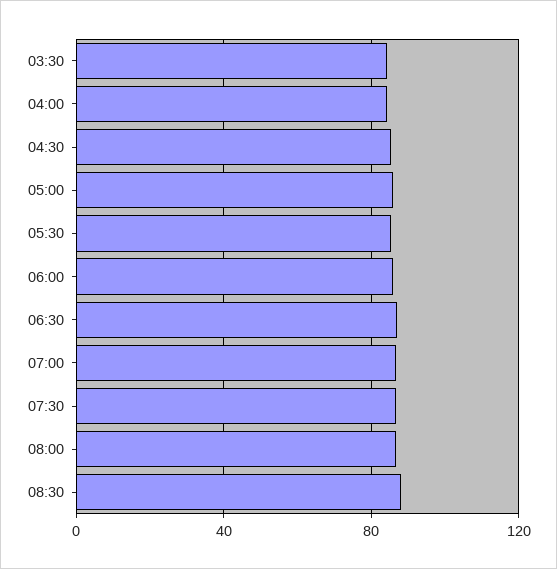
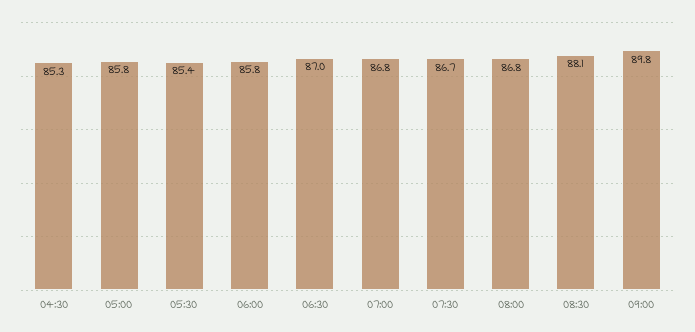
03:30: 85 -> none
04:00: 85 -> none
09:00: none -> 89.8

